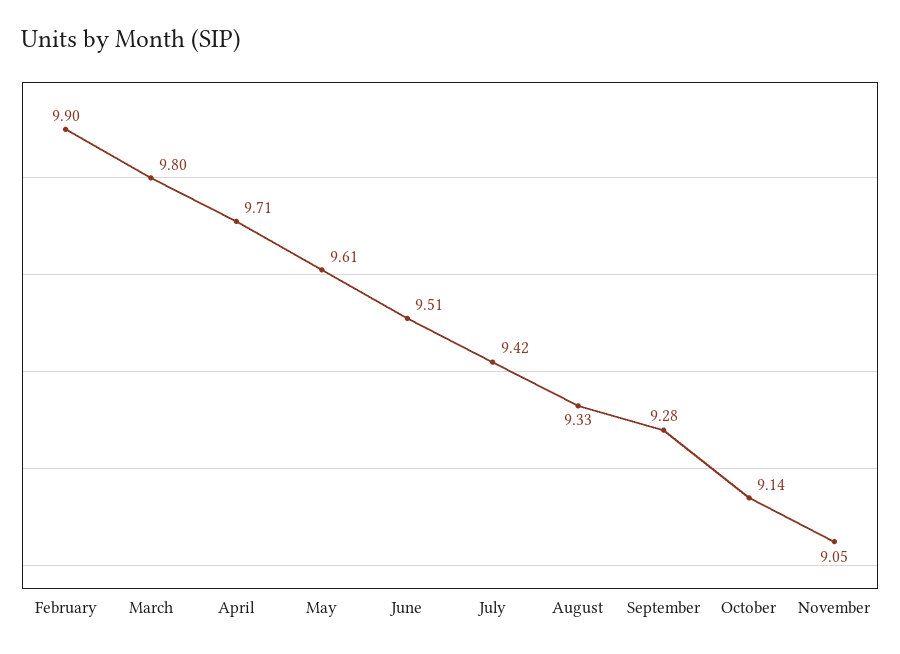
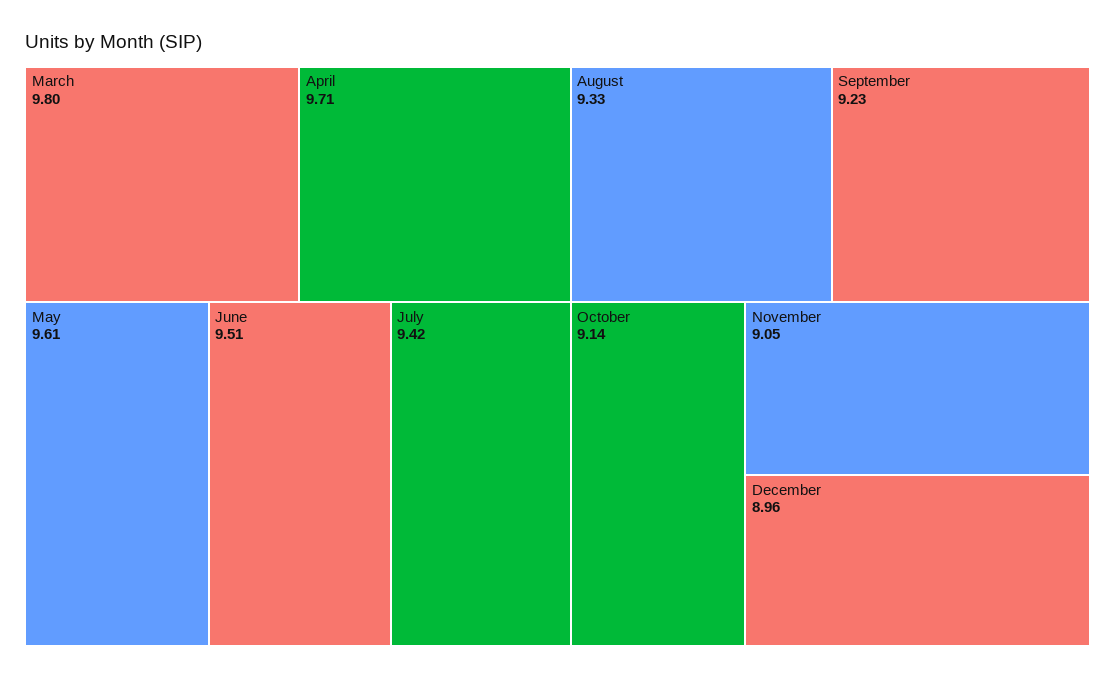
February: 9.9 -> none
September: 9.28 -> 9.23
December: none -> 8.96

